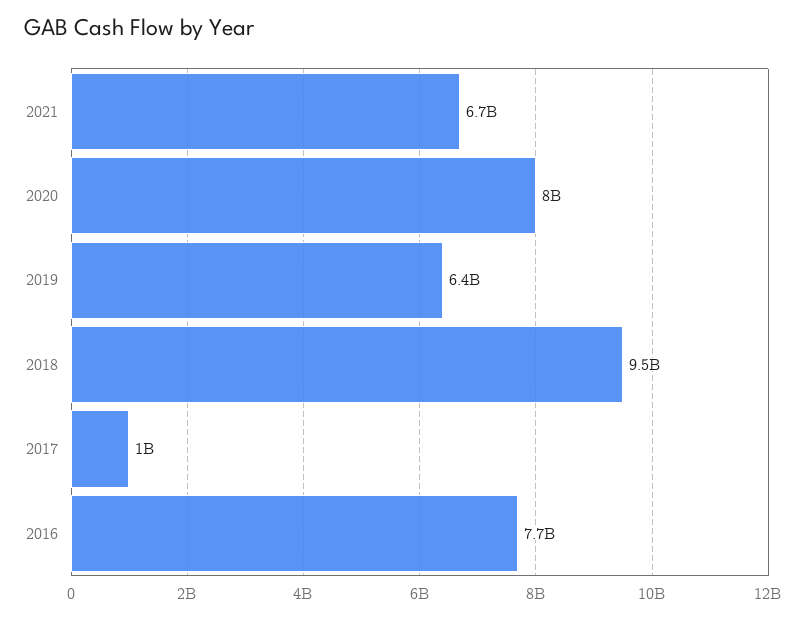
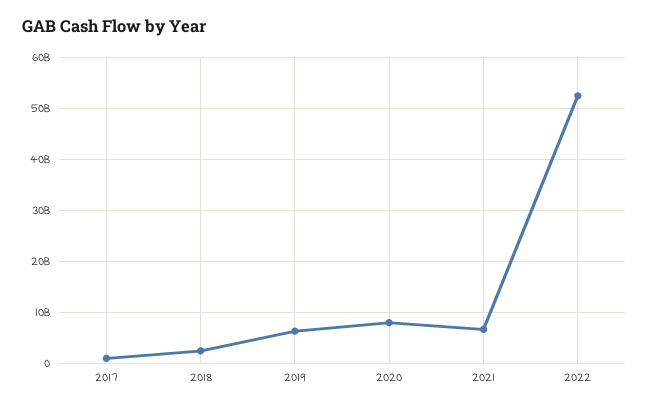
2018: 9500000000 -> 2000000000
2016: 7700000000 -> none
2022: none -> 52000000000

